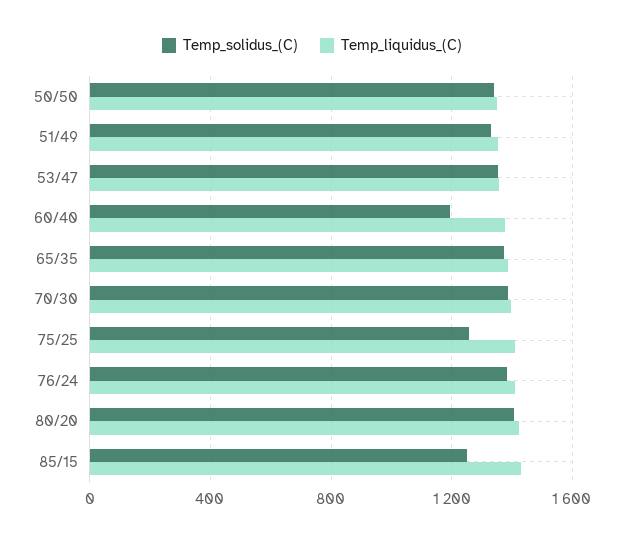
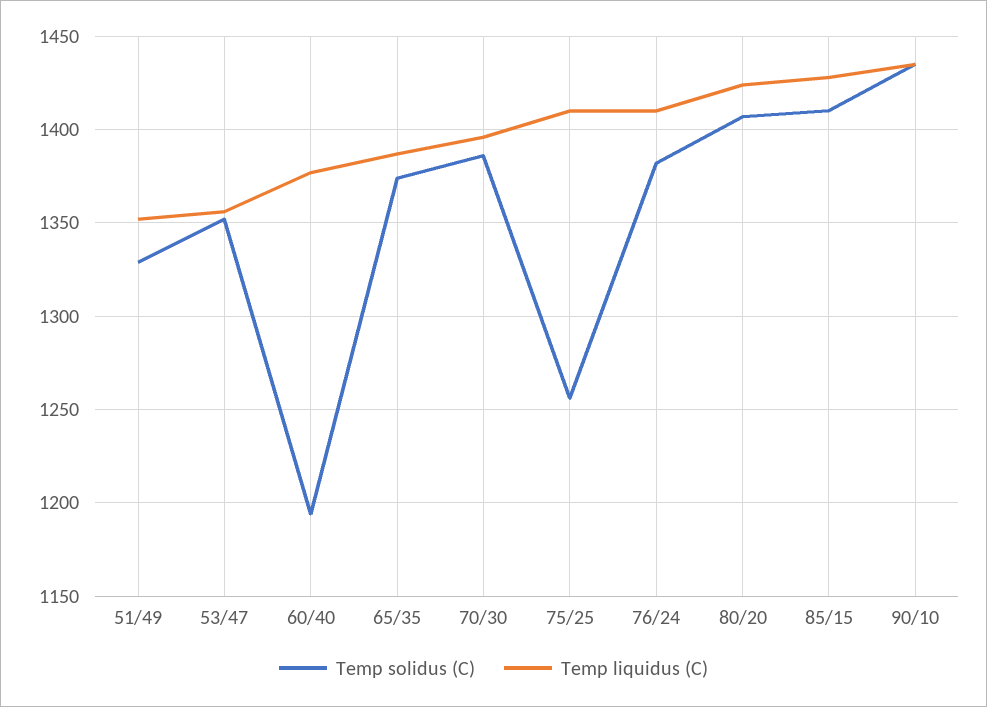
Temp_solidus_(C), 50/50: 1350 -> none
Temp_liquidus_(C), 50/50: 1350 -> none
Temp_solidus_(C), 85/15: 1250 -> 1410
Temp_solidus_(C), 90/10: none -> 1435
Temp_liquidus_(C), 90/10: none -> 1435

